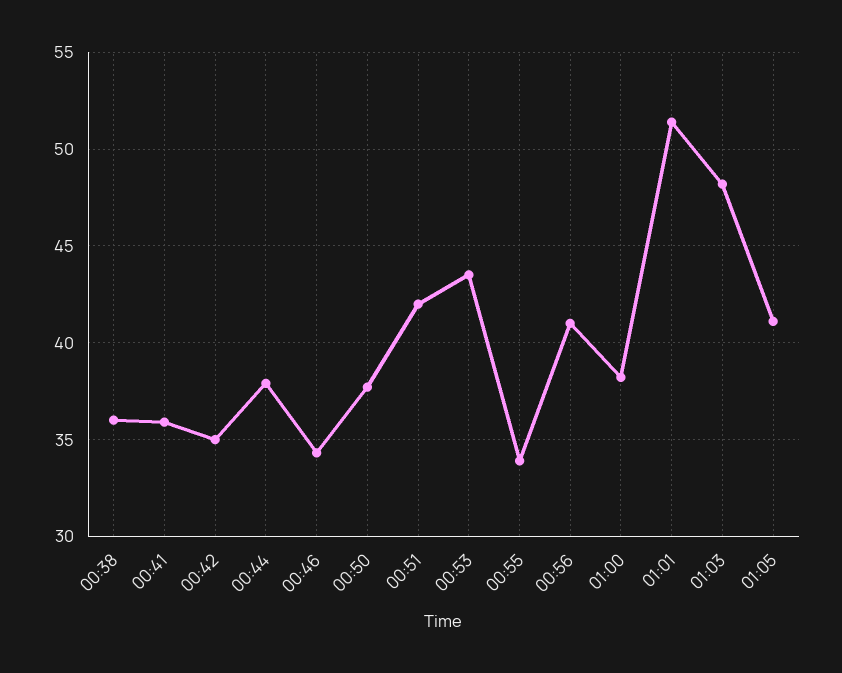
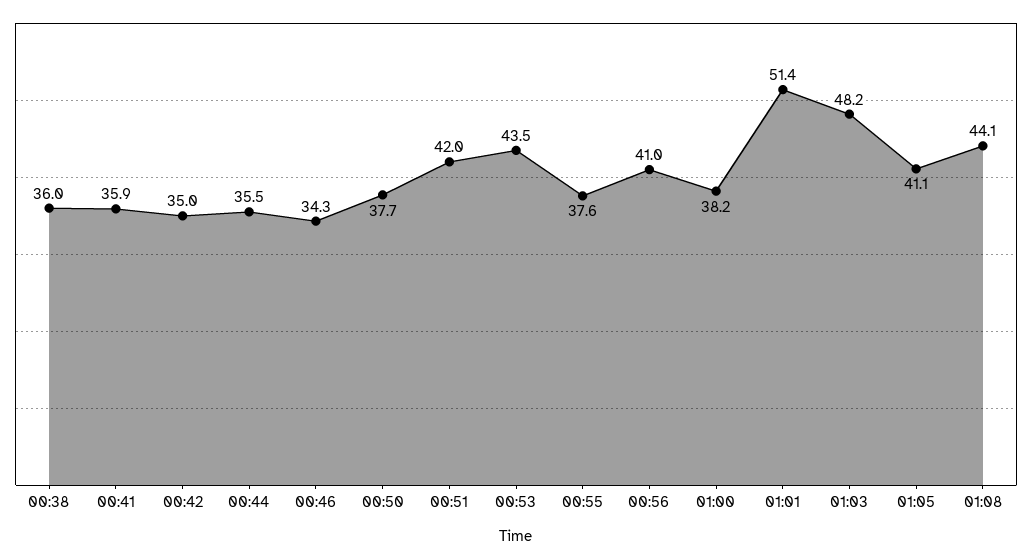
00:44: 38 -> 35.5
00:55: 34 -> 37.6
01:08: none -> 44.1

